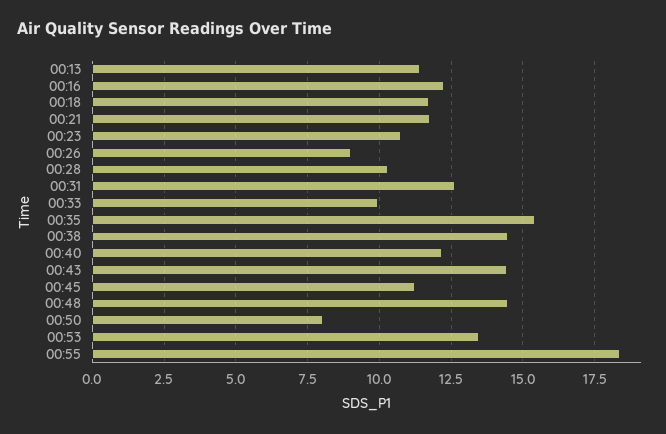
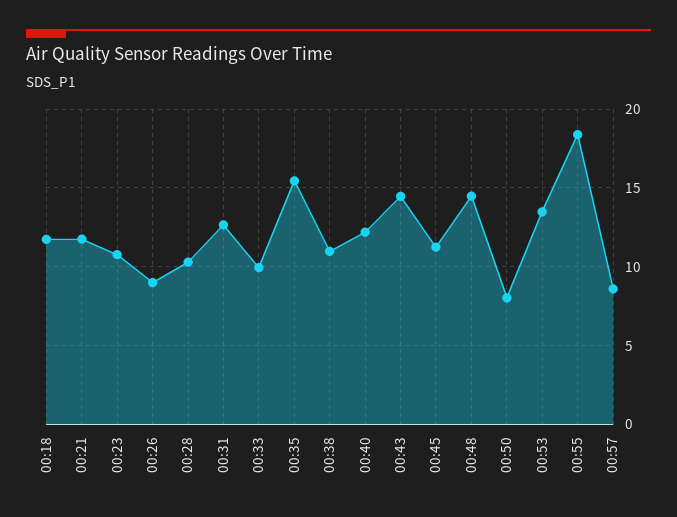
00:13: 11.5 -> none
00:16: 12.25 -> none
00:38: 14.5 -> 11
00:57: none -> 8.5

